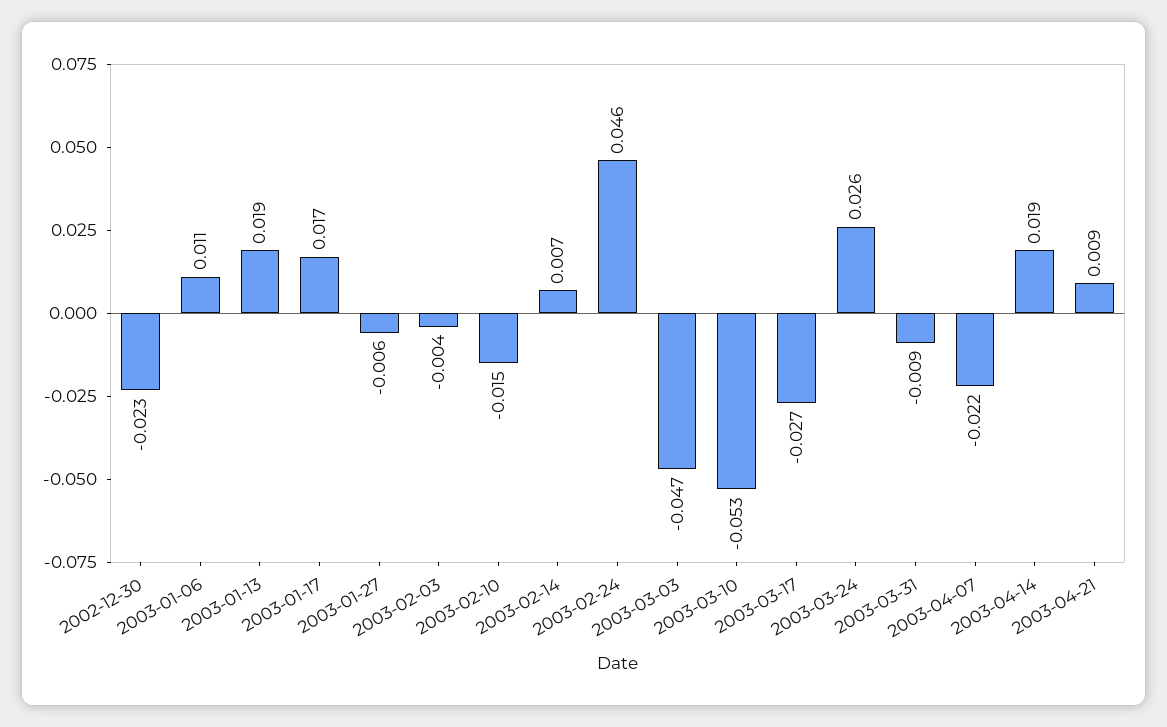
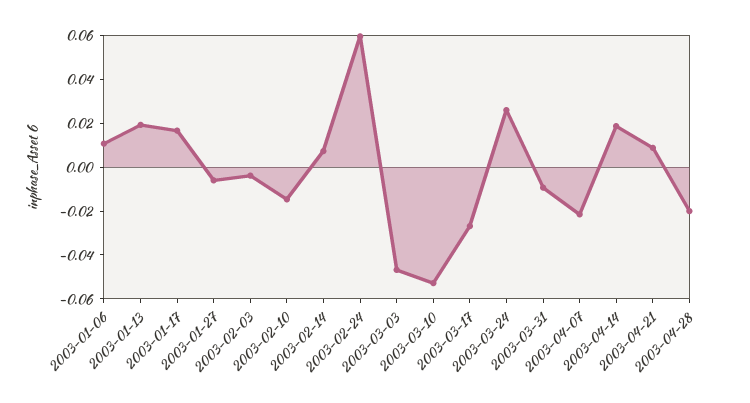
2002-12-30: -0.023 -> none
2003-02-24: 0.046 -> 0.06
2003-04-28: none -> -0.02

